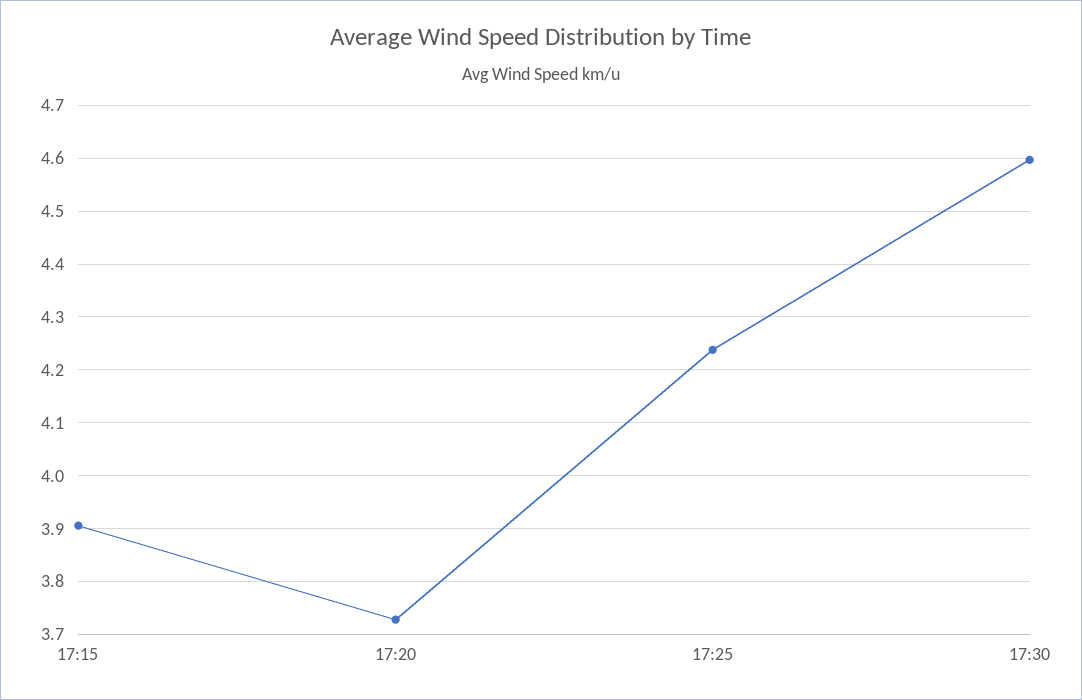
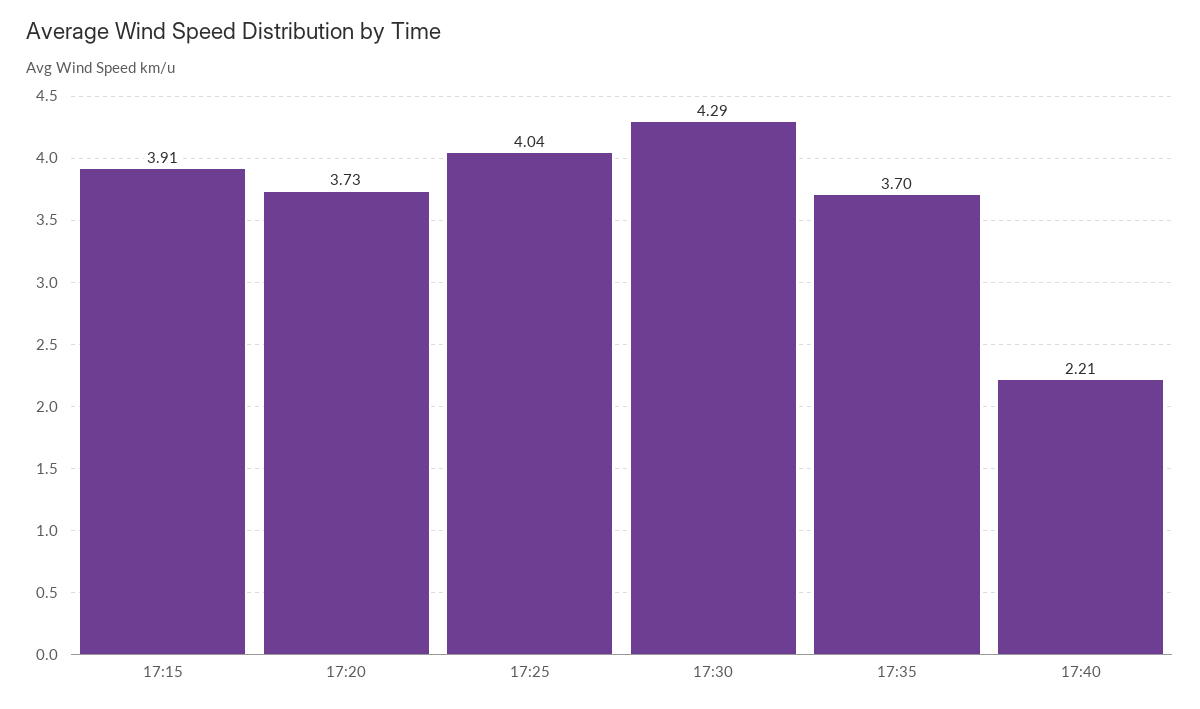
17:25: 4.24 -> 4.04
17:30: 4.6 -> 4.29
17:35: none -> 3.7
17:40: none -> 2.21

